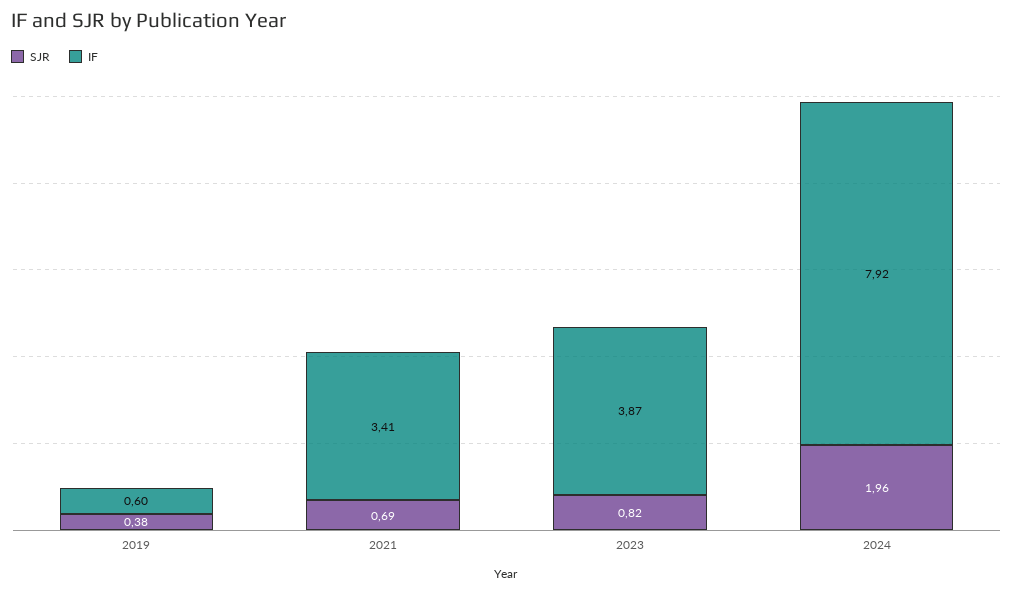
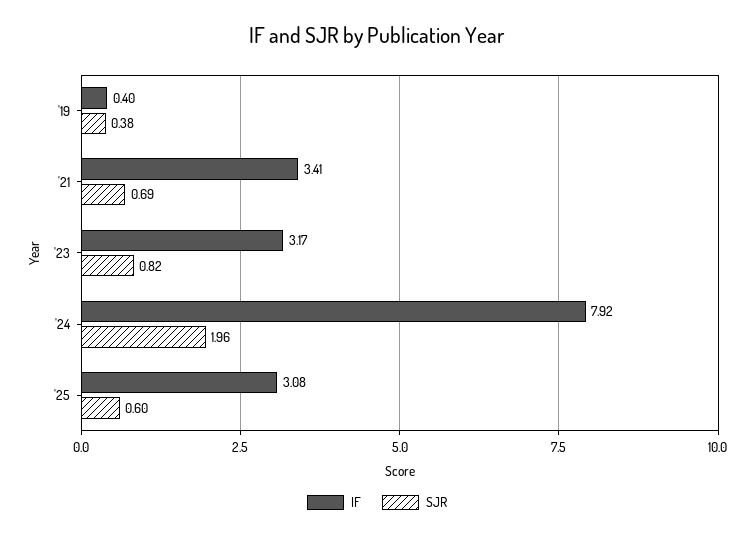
IF, 2019: 0.6 -> 0.4
IF, 2023: 3.87 -> 3.17
IF, '25: none -> 3.08
SJR, '25: none -> 0.6

